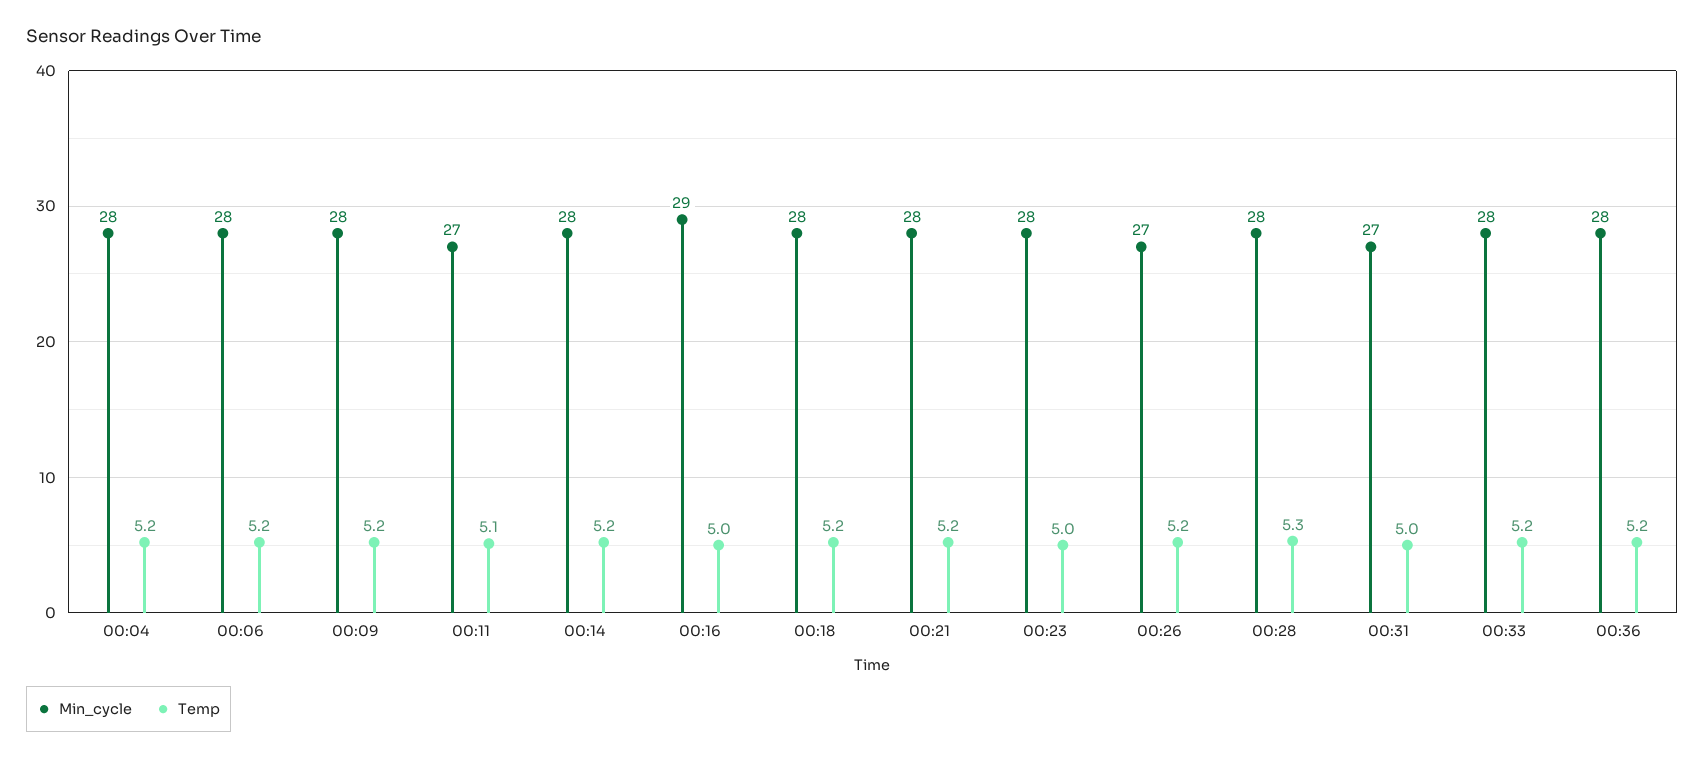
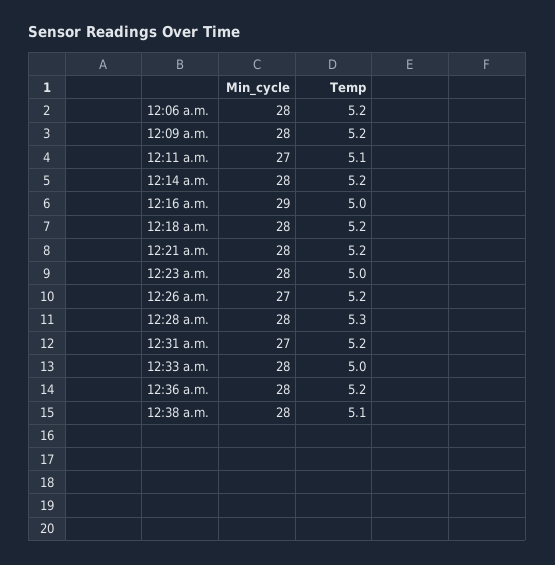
Min_cycle, 00:04: 28 -> none
Temp, 00:04: 5.2 -> none
Temp, 00:31: 5 -> 5.2
Temp, 00:33: 5.2 -> 5
Min_cycle, 12:38 a.m.: none -> 28
Temp, 12:38 a.m.: none -> 5.1

